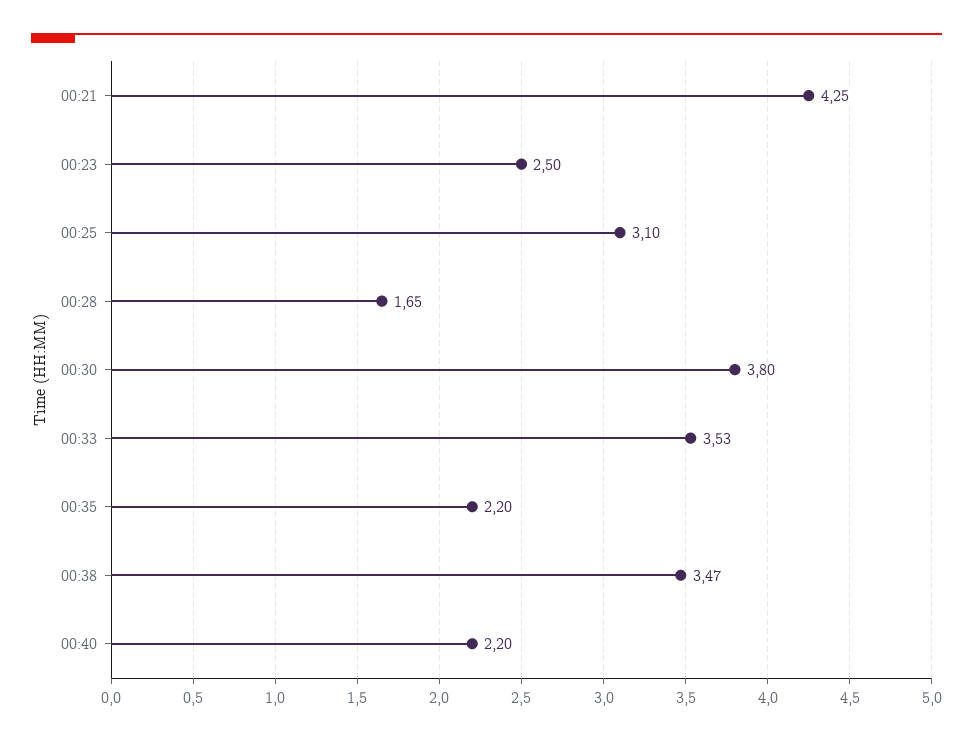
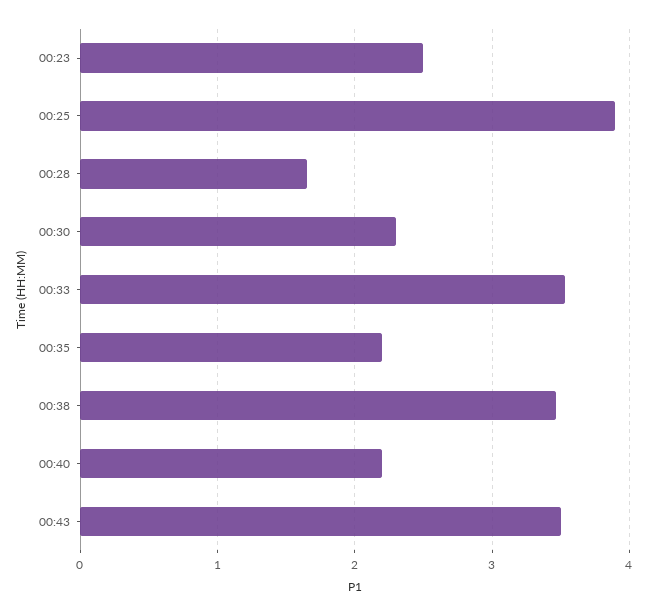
00:21: 4.25 -> none
00:25: 3.1 -> 3.9
00:30: 3.8 -> 2.3
00:43: none -> 3.5

